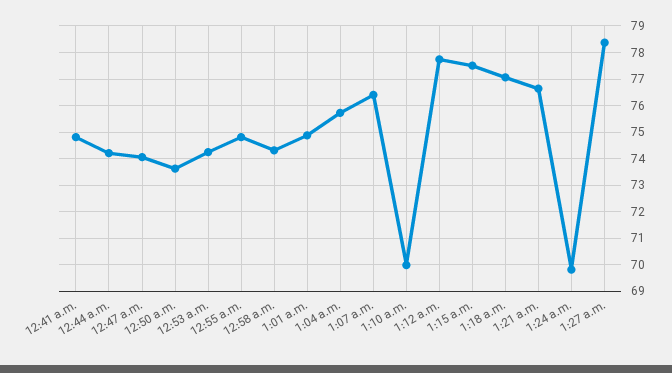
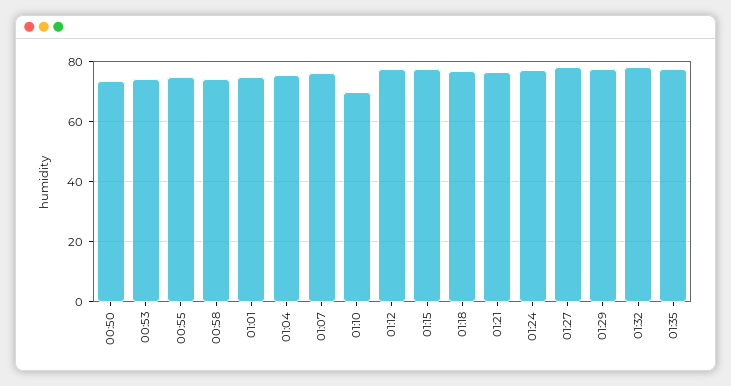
12:41 a.m.: 74.75 -> none
12:44 a.m.: 74.25 -> none
12:47 a.m.: 74 -> none
1:24 a.m.: 69.75 -> 77.5
01:29: none -> 77.5
01:32: none -> 77.5
01:35: none -> 77.5

